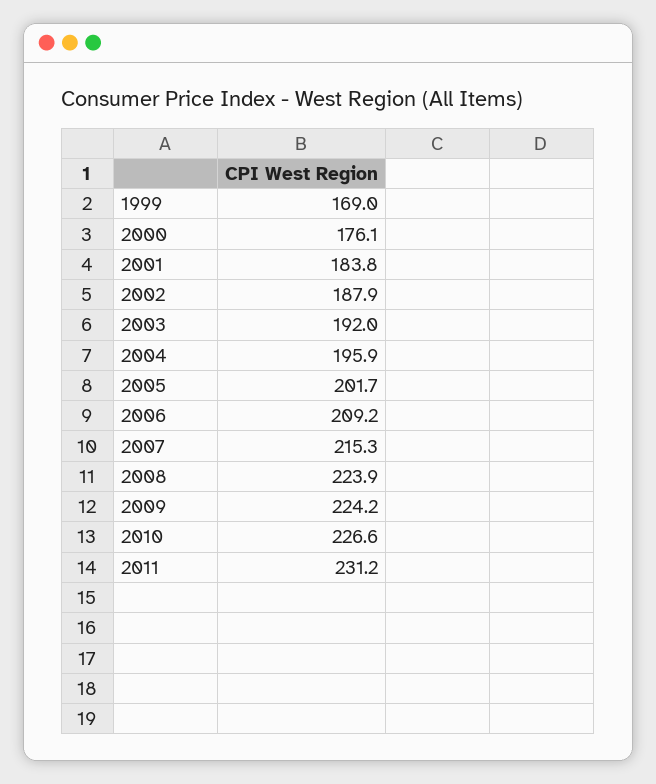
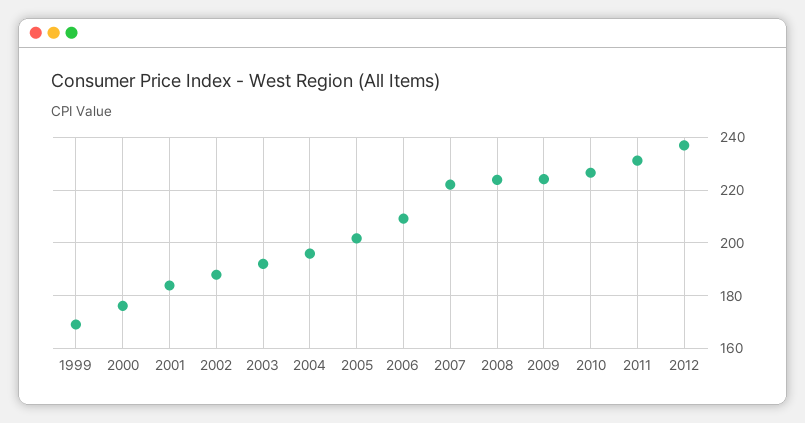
2007: 215.3 -> 222.5
2012: none -> 237.5

